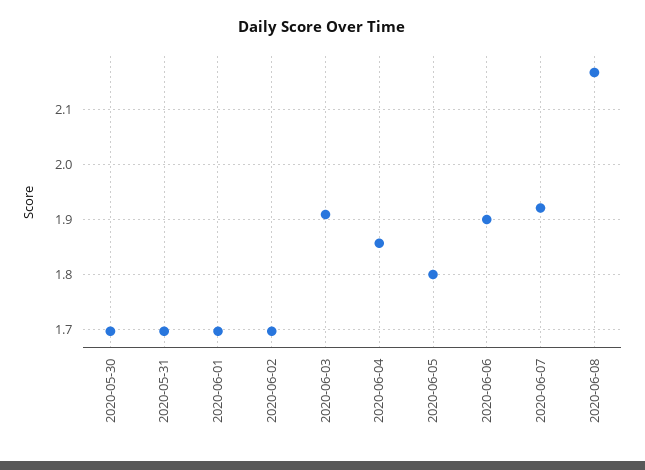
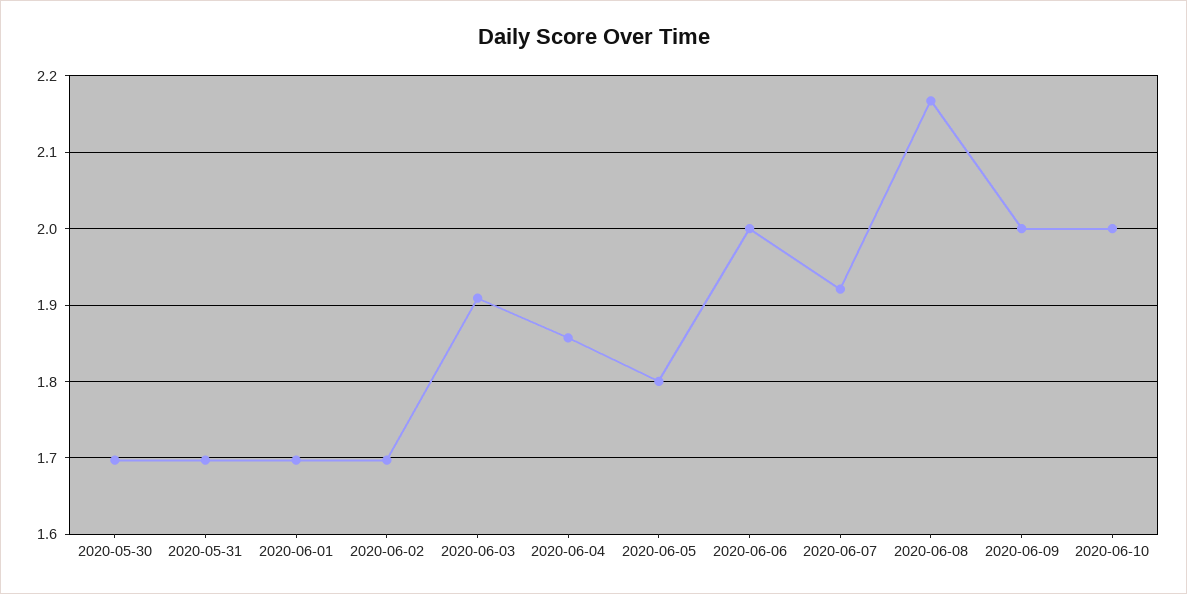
2020-06-06: 1.9 -> 2
2020-06-09: none -> 2
2020-06-10: none -> 2

